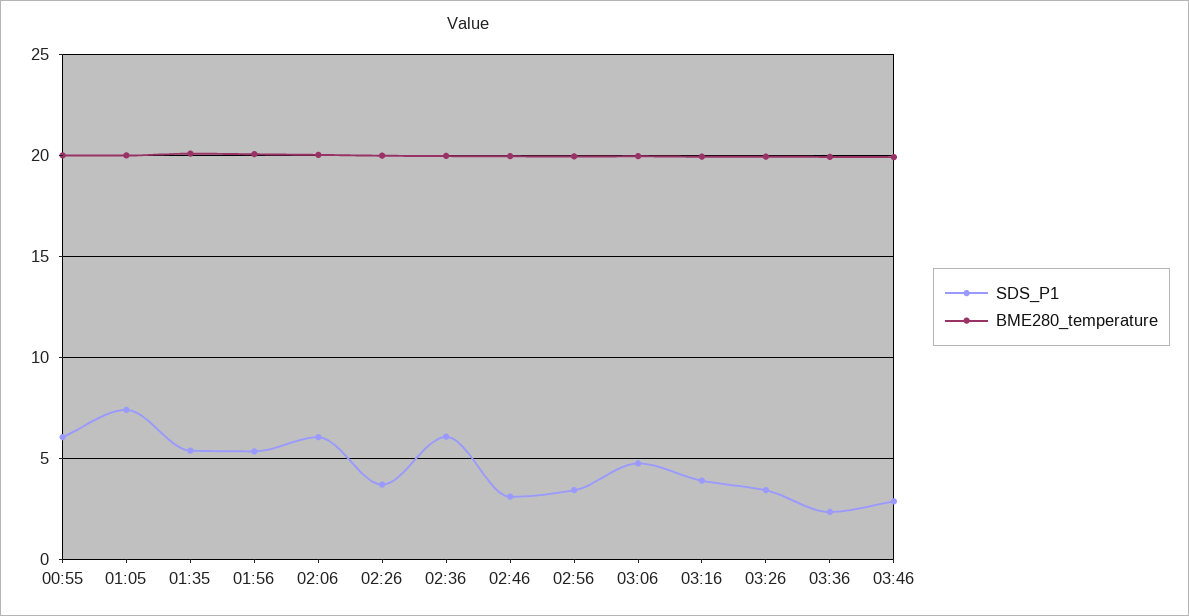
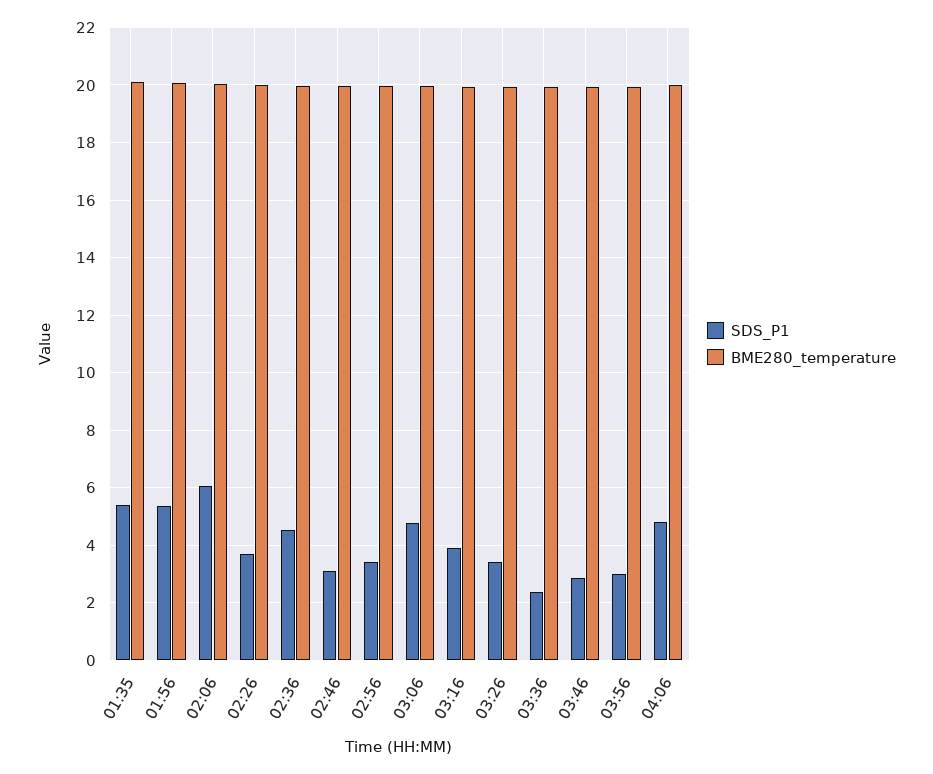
SDS_P1, 00:55: 6 -> none
BME280_temperature, 00:55: 20 -> none
SDS_P1, 01:05: 7.5 -> none
BME280_temperature, 01:05: 20 -> none
SDS_P1, 02:36: 6 -> 4.5
SDS_P1, 03:56: none -> 3
BME280_temperature, 03:56: none -> 20
SDS_P1, 04:06: none -> 4.75
BME280_temperature, 04:06: none -> 20

